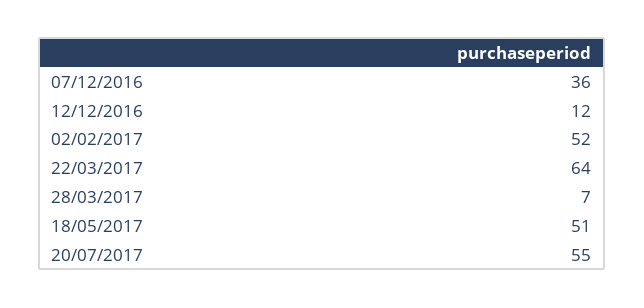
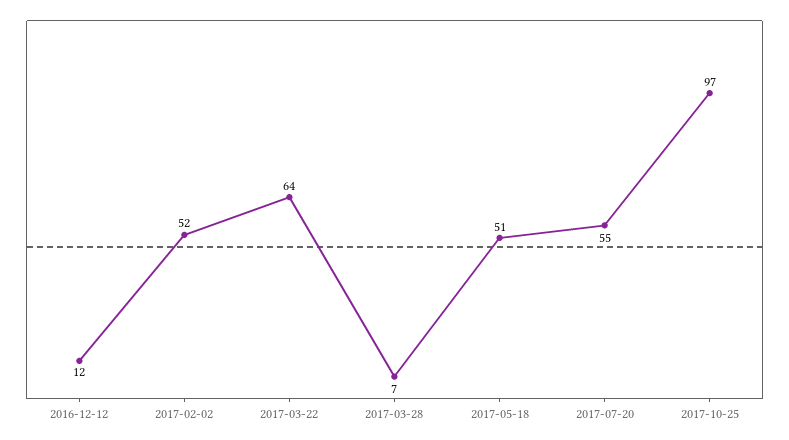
07/12/2016: 36 -> none
2017-10-25: none -> 97

